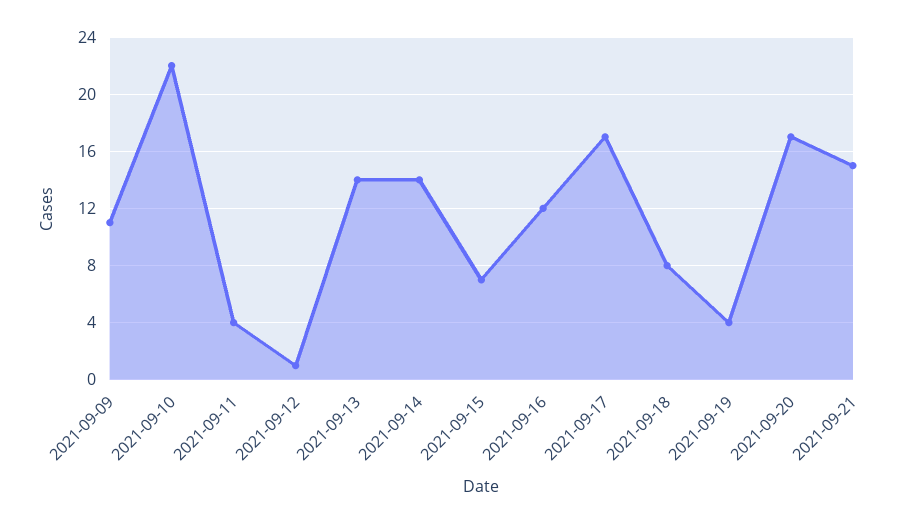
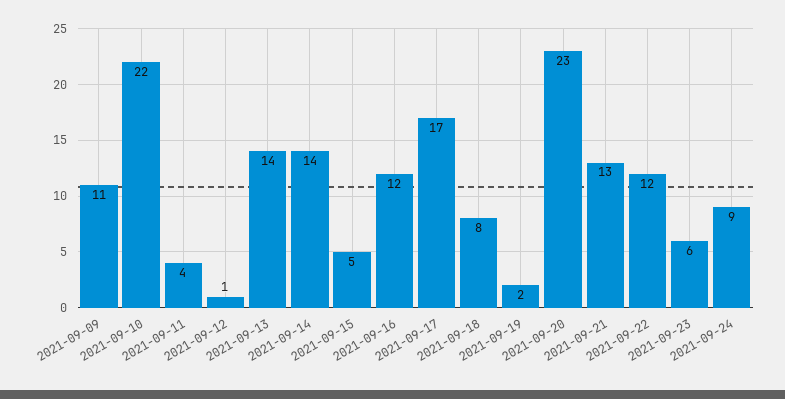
2021-09-15: 7 -> 5
2021-09-19: 4 -> 2
2021-09-20: 17 -> 23
2021-09-21: 15 -> 13
2021-09-22: none -> 12
2021-09-23: none -> 6
2021-09-24: none -> 9

